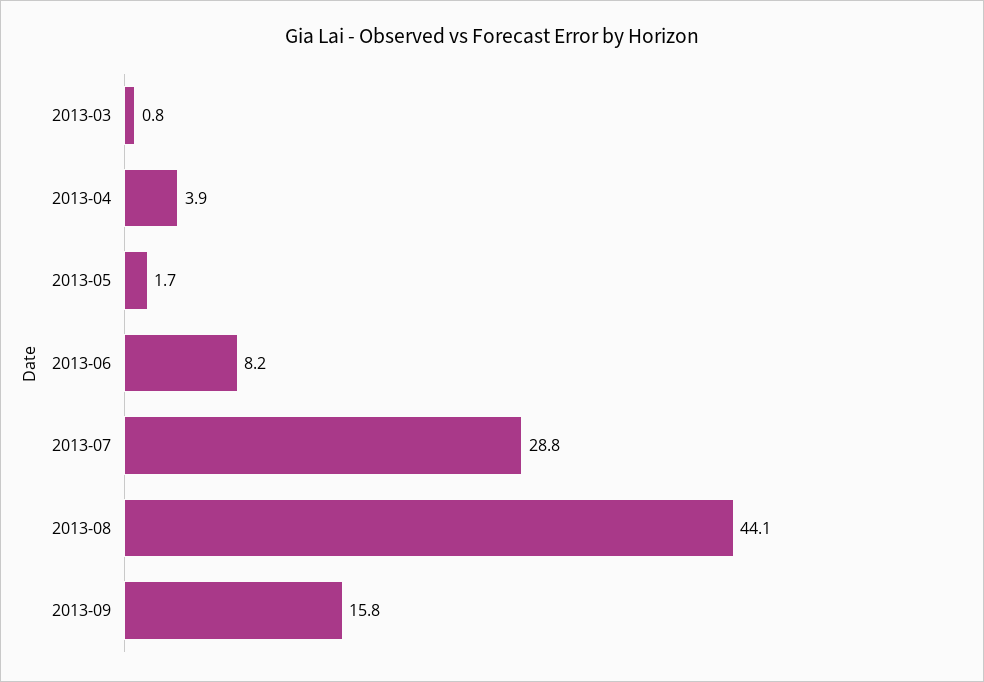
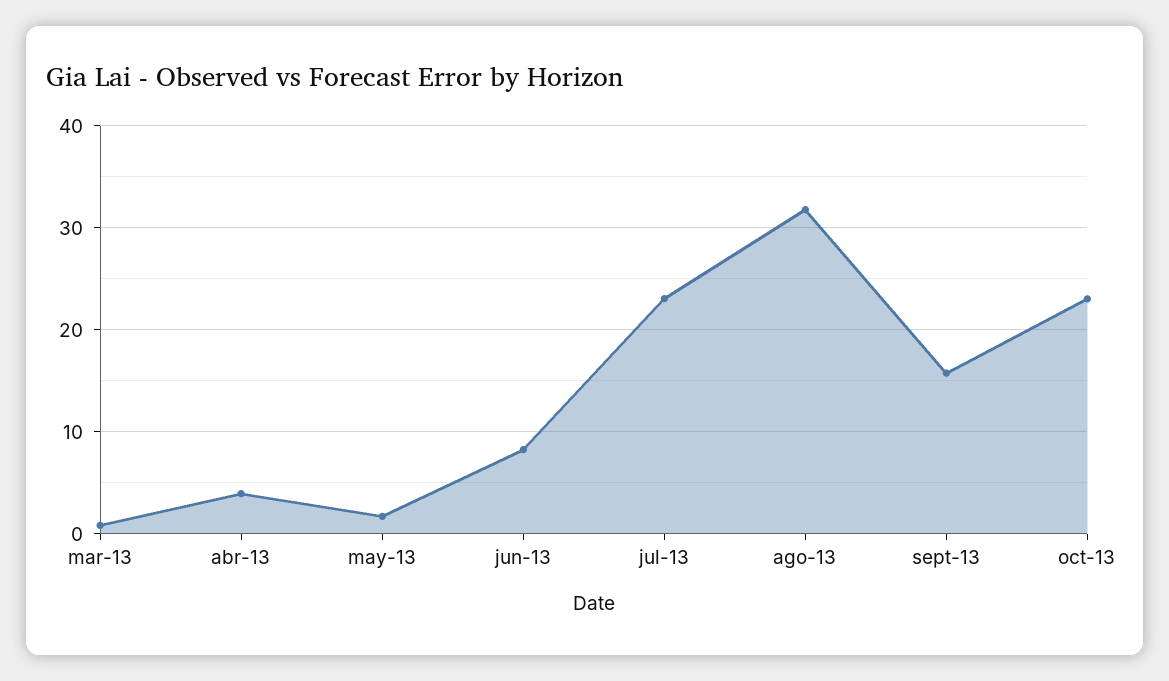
2013-07: 28.8 -> 23
2013-08: 44.1 -> 32
oct-13: none -> 23

